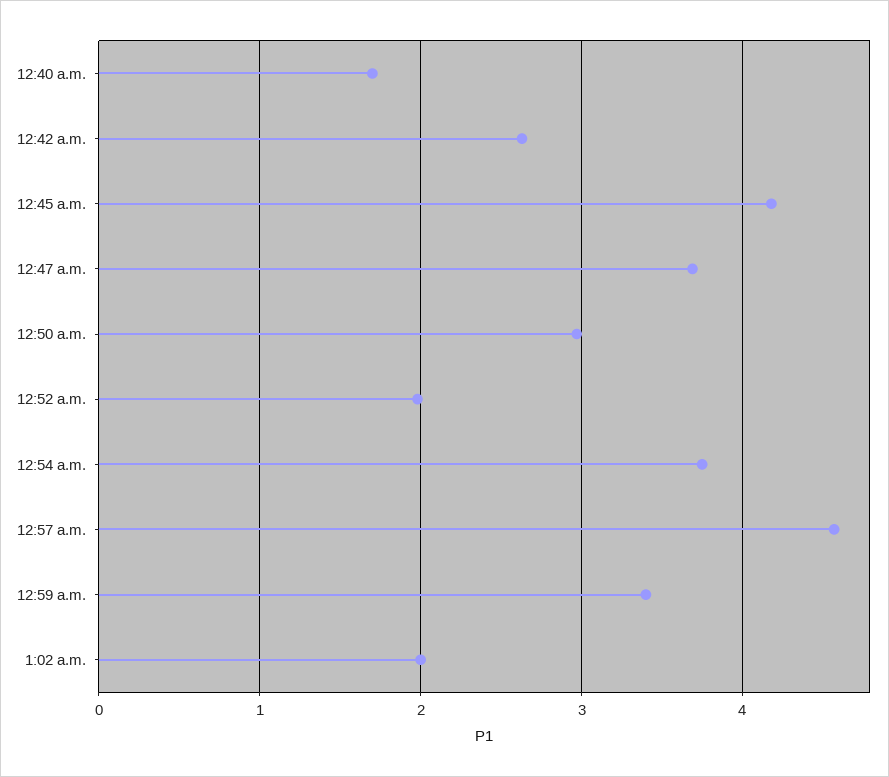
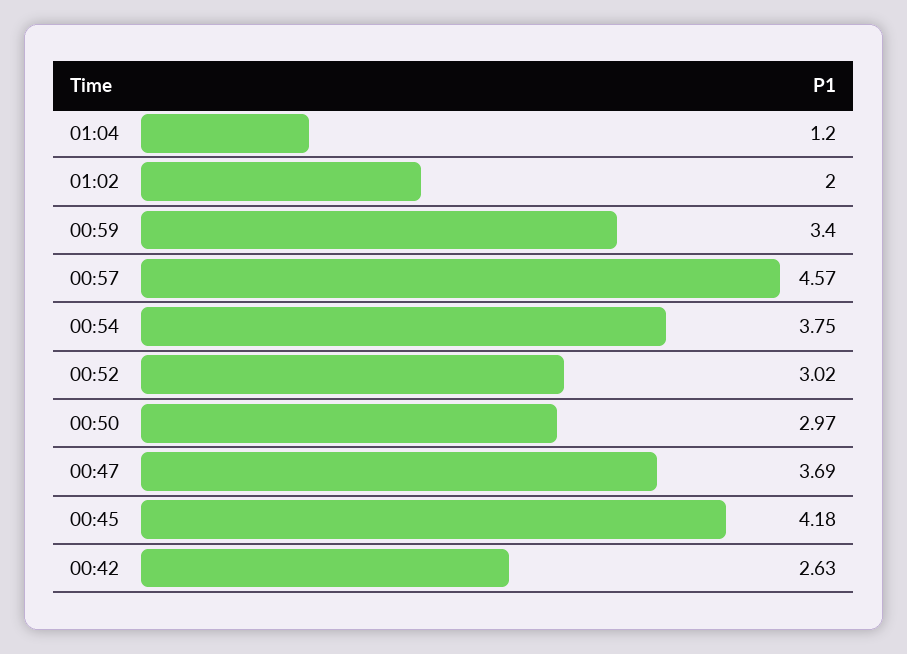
12:40 a.m.: 1.7 -> none
12:52 a.m.: 2 -> 3.02
01:04: none -> 1.2

